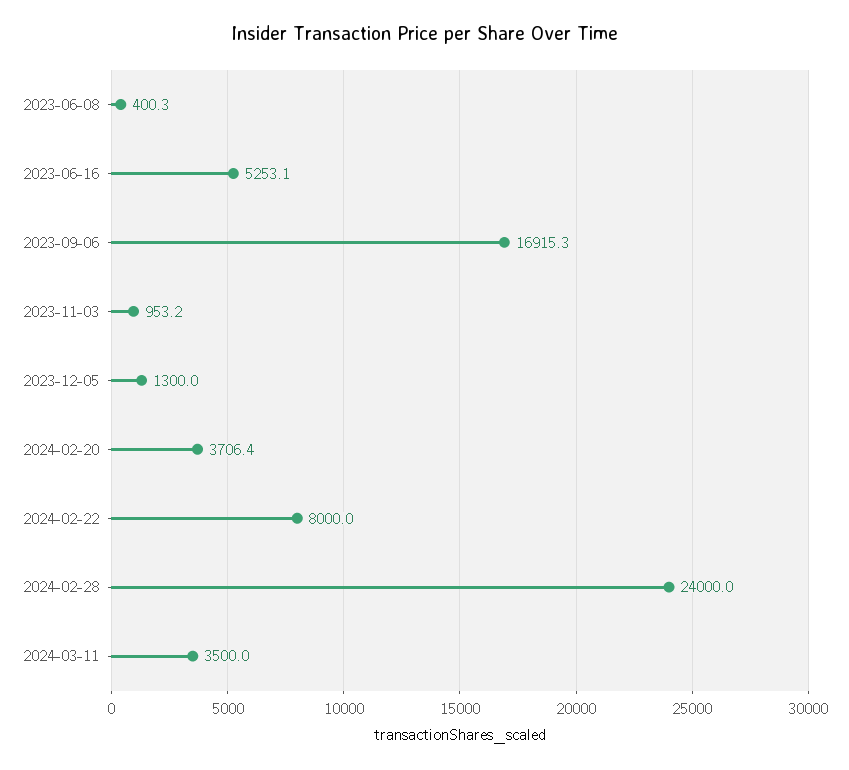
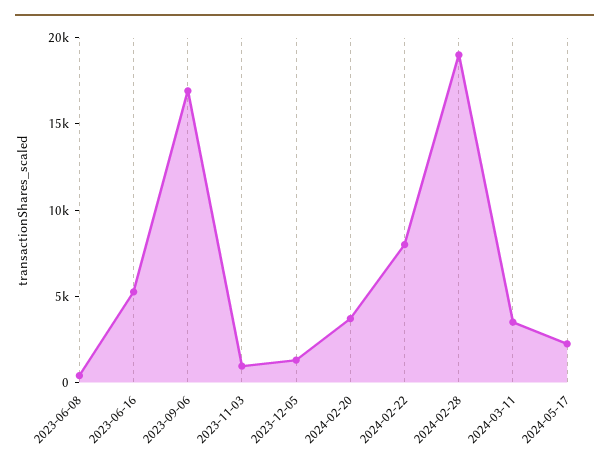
2024-02-28: 24000 -> 19000
2024-05-17: none -> 2000

